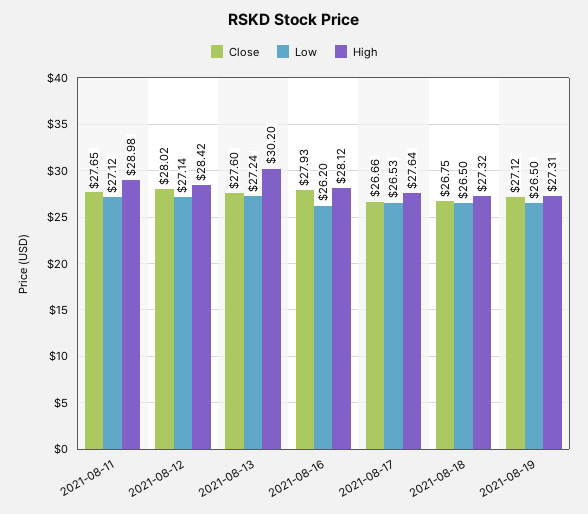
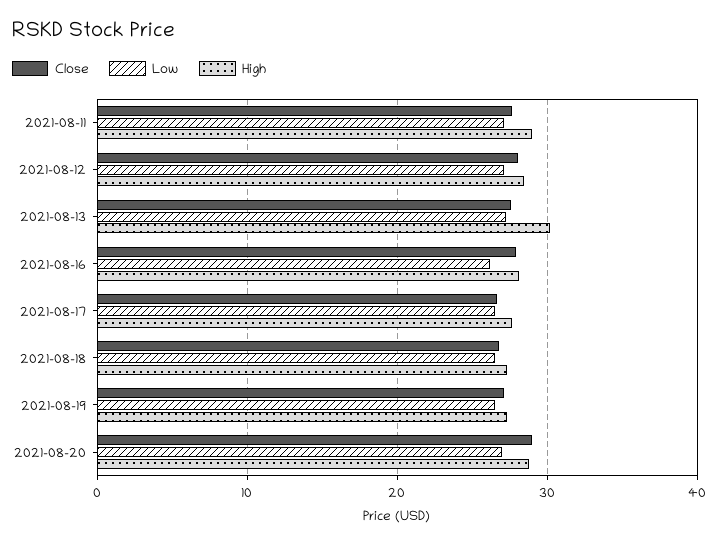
Close, 2021-08-20: none -> 29
Low, 2021-08-20: none -> 27
High, 2021-08-20: none -> 29

